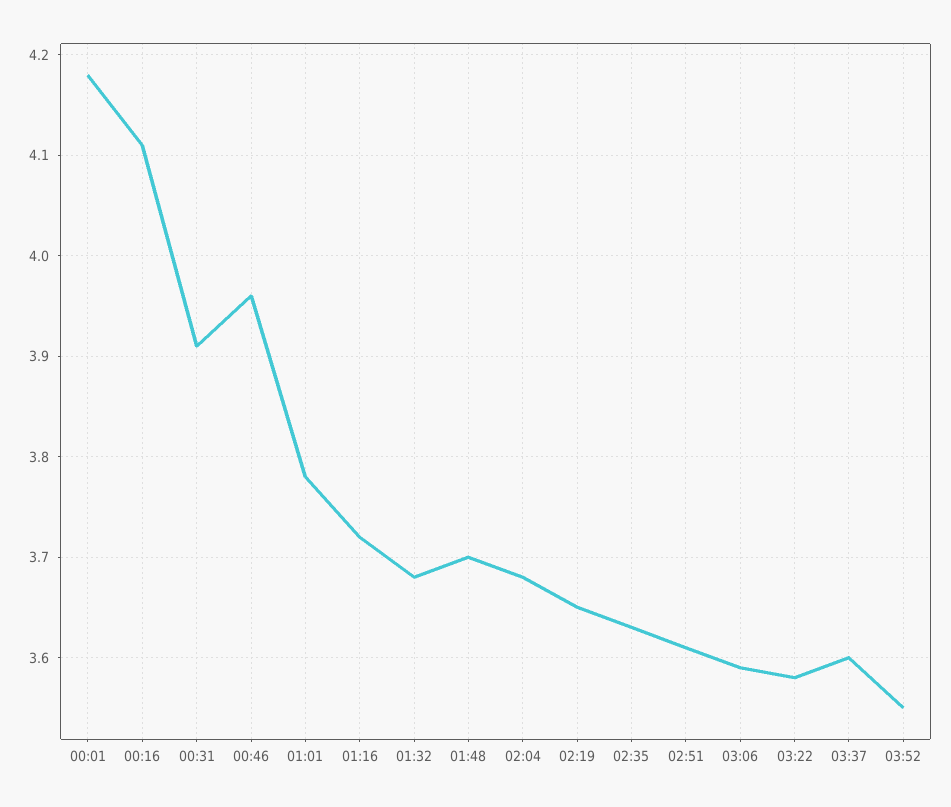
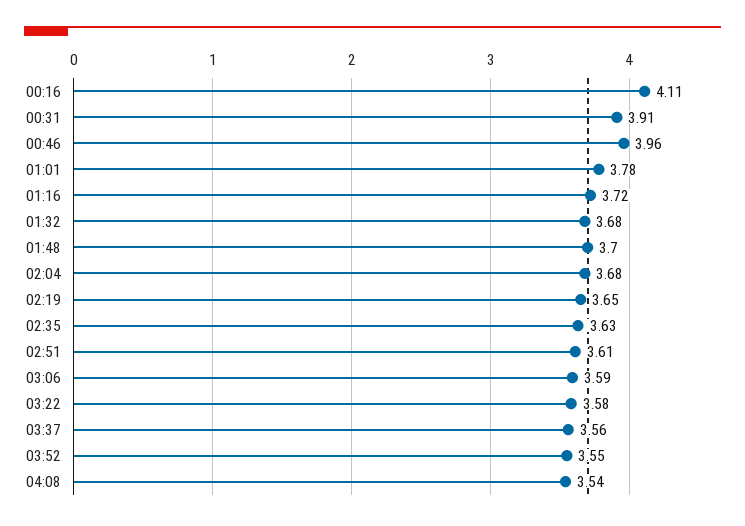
00:01: 4.18 -> none
03:37: 3.6 -> 3.56
04:08: none -> 3.54

